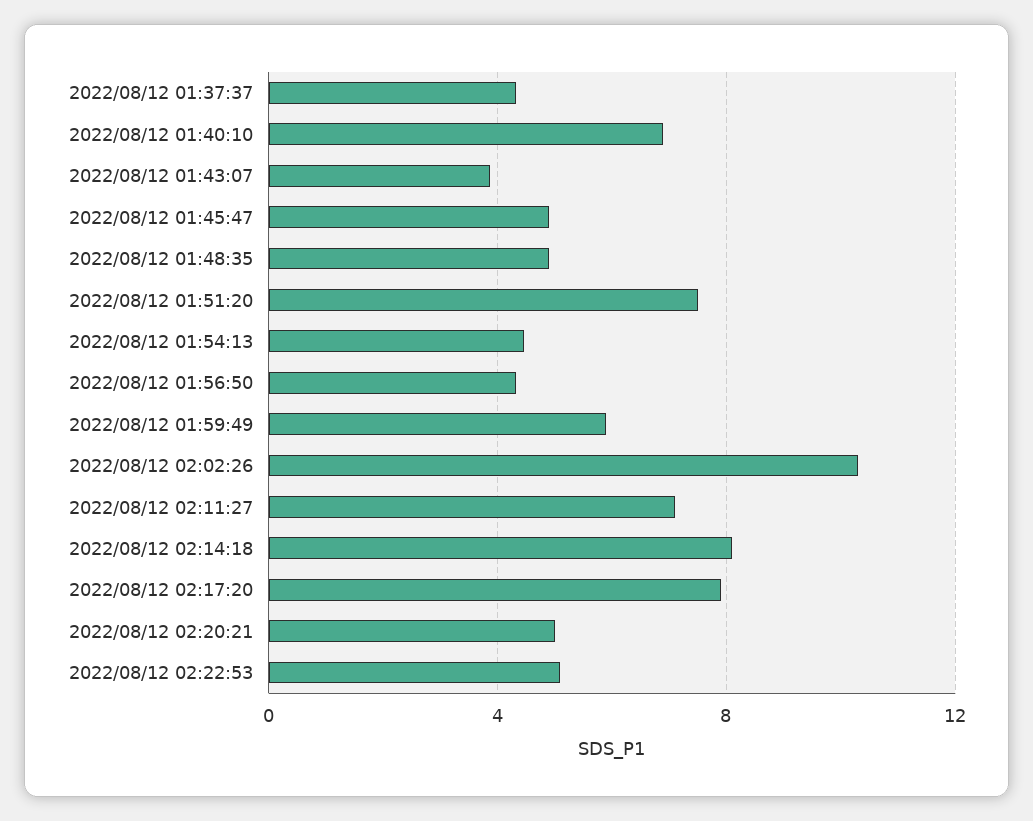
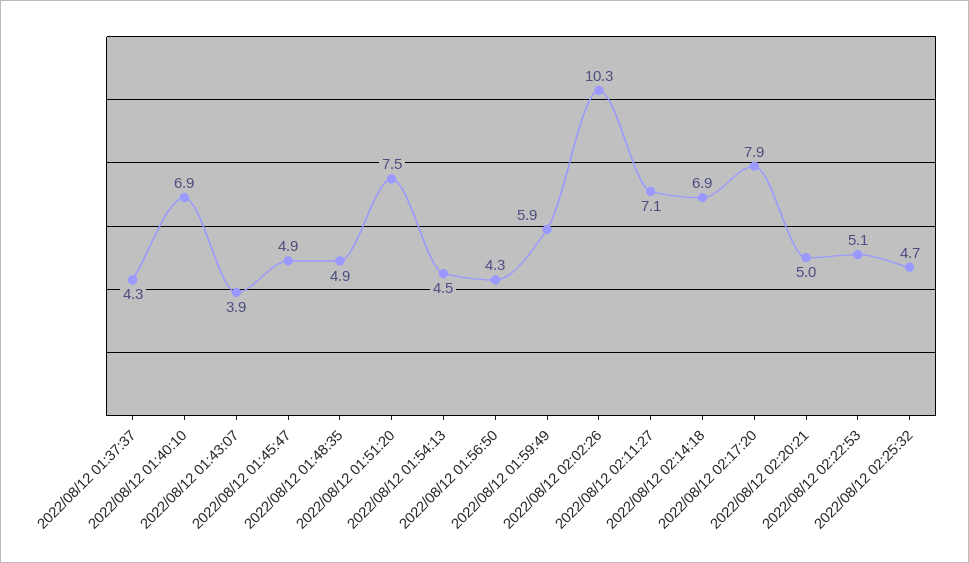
2022/08/12 02:14:18: 8 -> 6.9
2022/08/12 02:25:32: none -> 4.7

